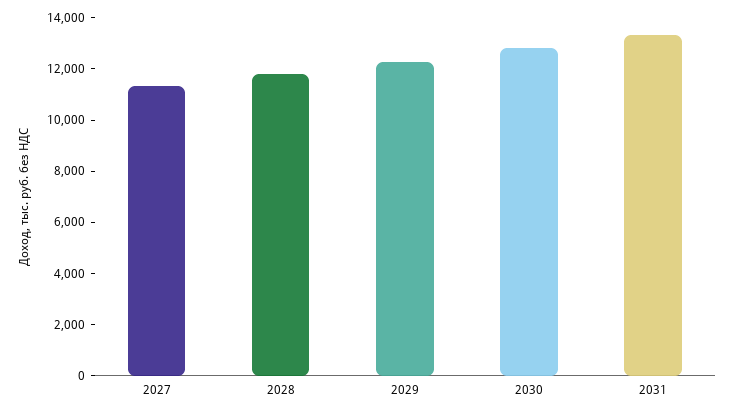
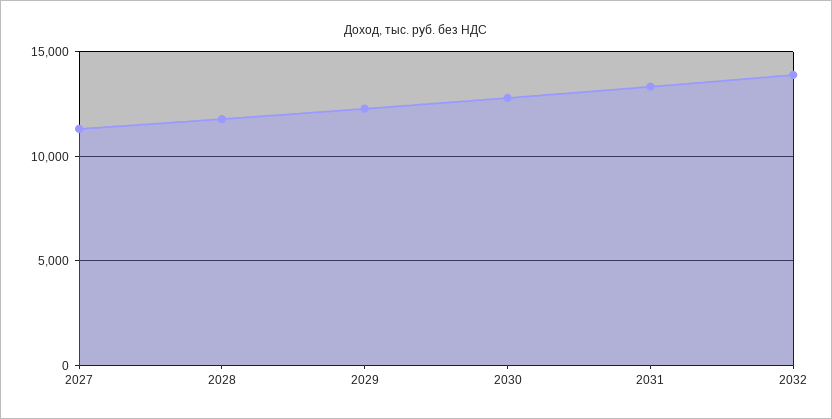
2032: none -> 14000

